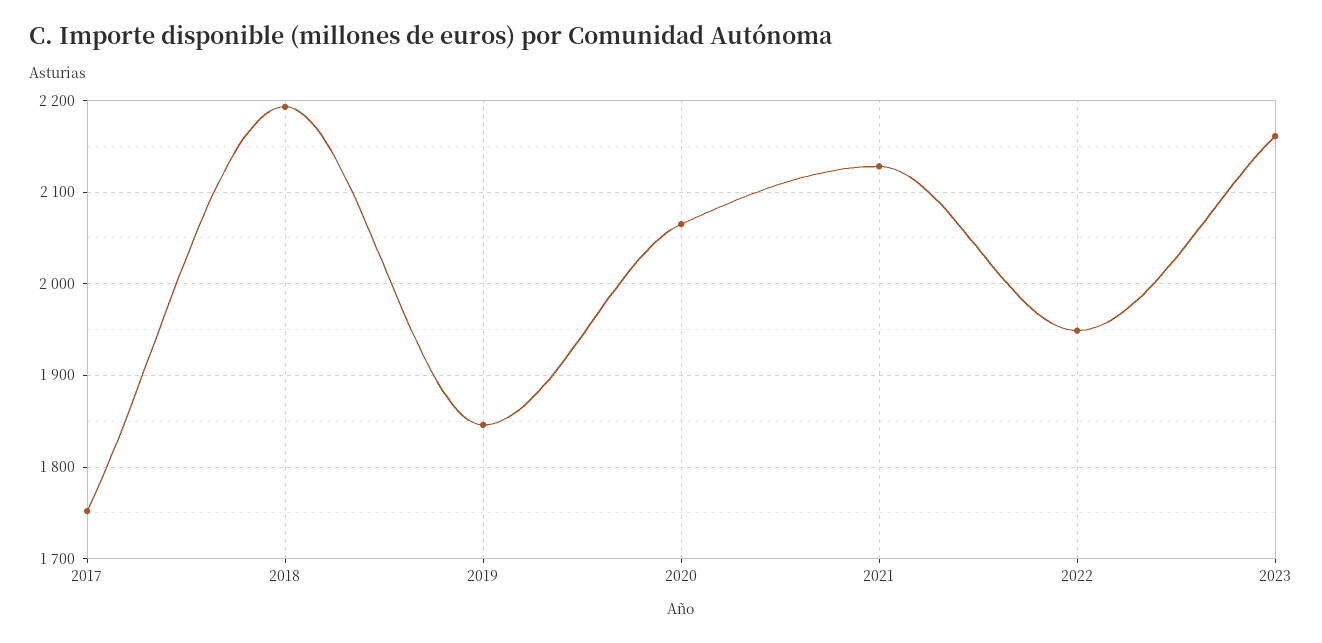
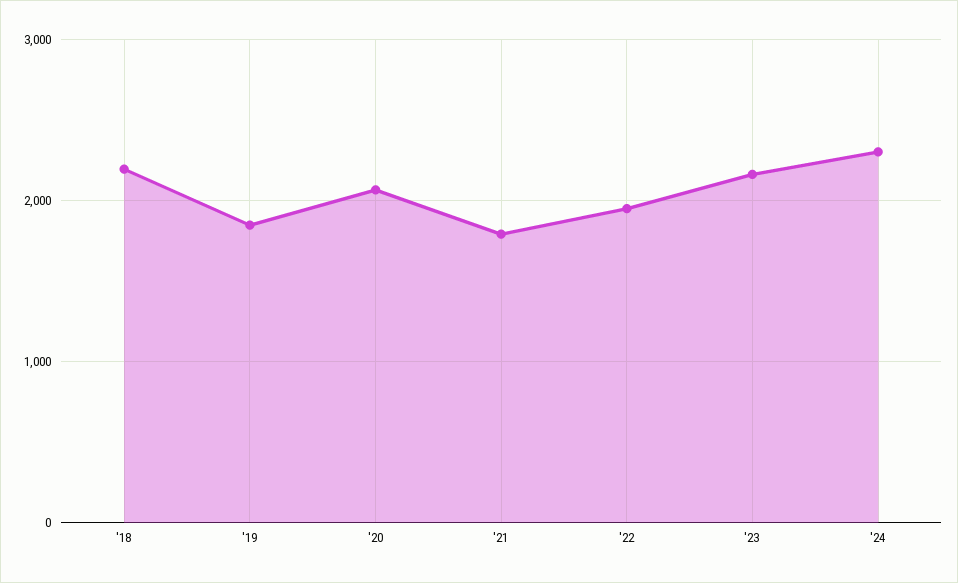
2017: 1750 -> none
2021: 2130 -> 1800
'24: none -> 2300

